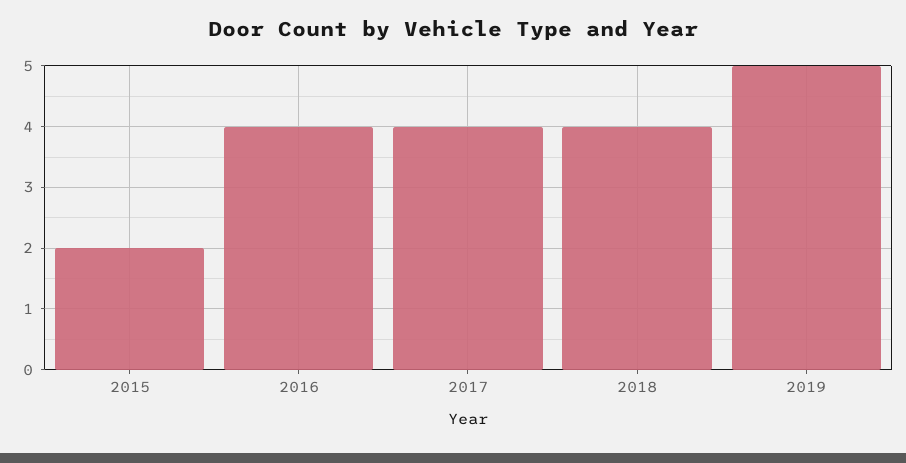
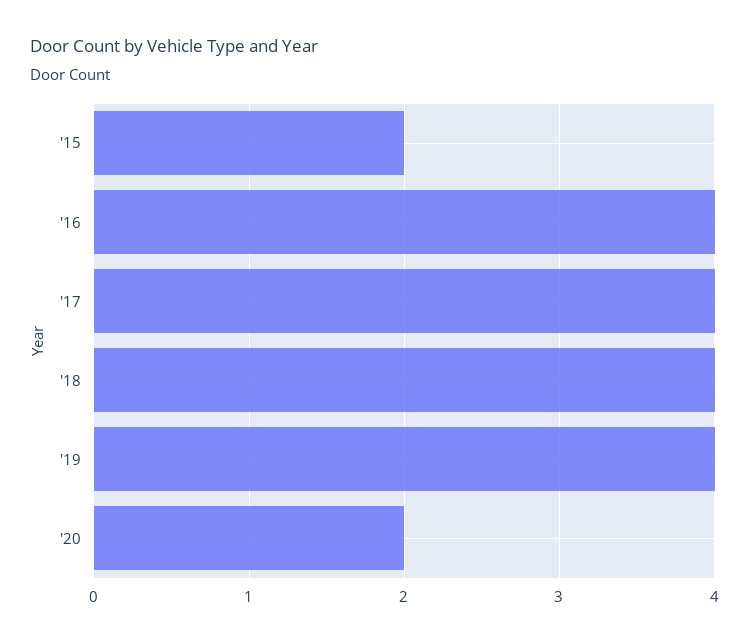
2019: 5 -> 4
'20: none -> 2

